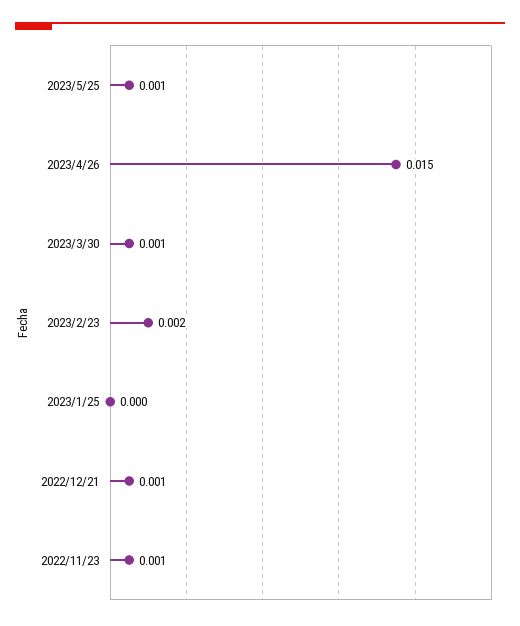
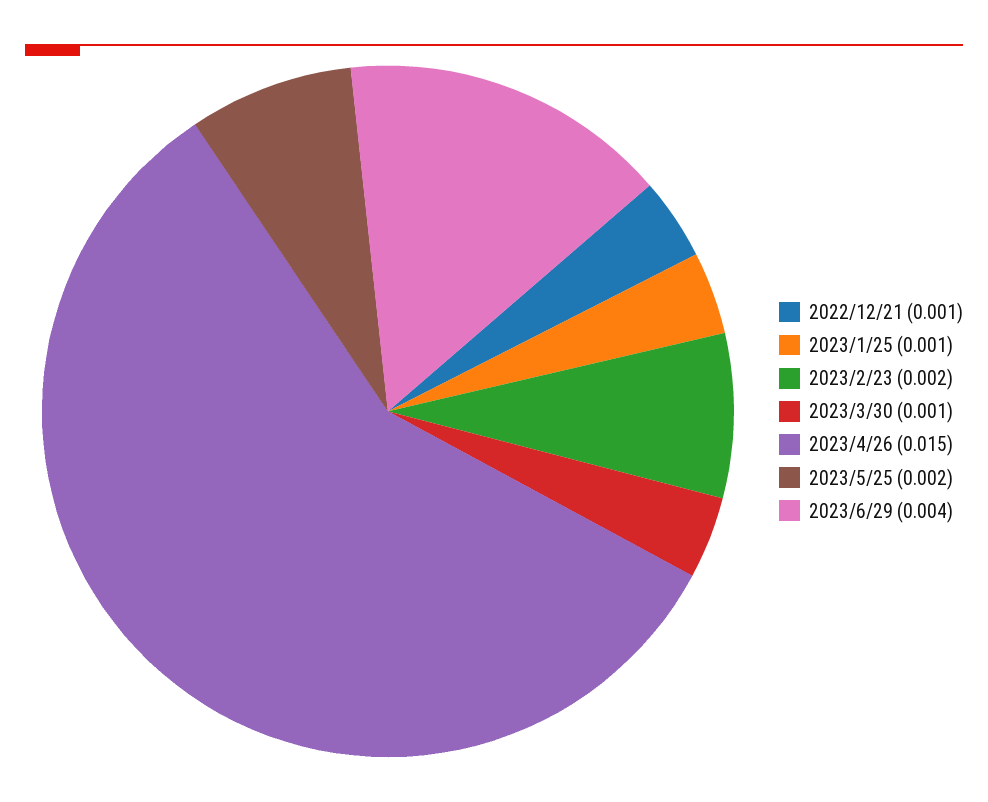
2023/5/25: 0.001 -> 0.002
2023/1/25: 0 -> 0.001
2022/11/23: 0.001 -> none
2023/6/29: none -> 0.004

